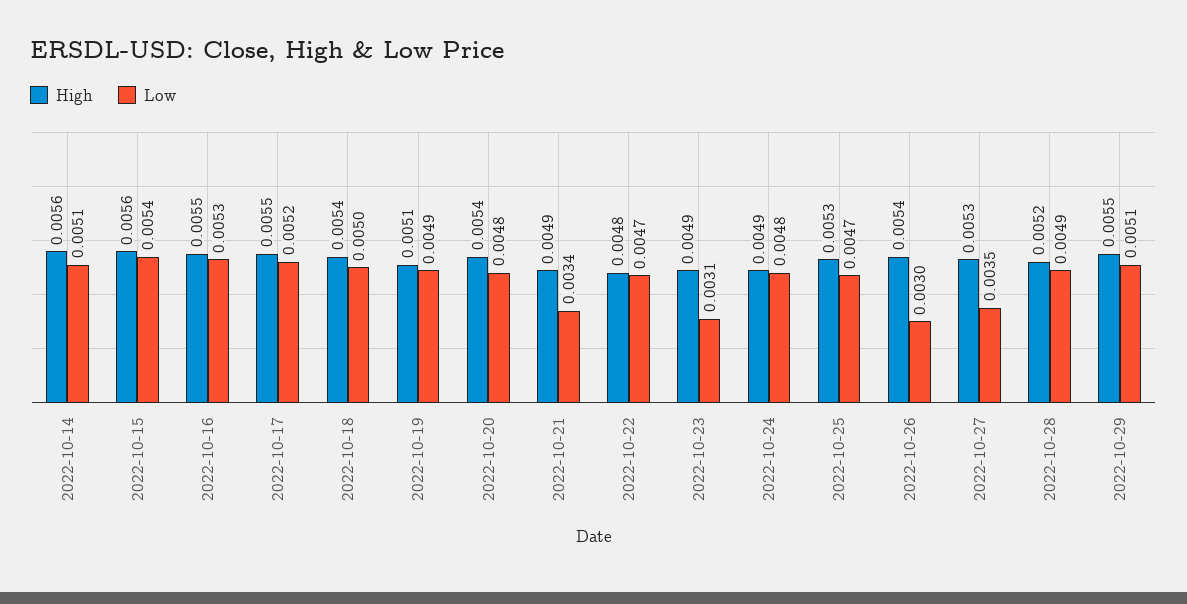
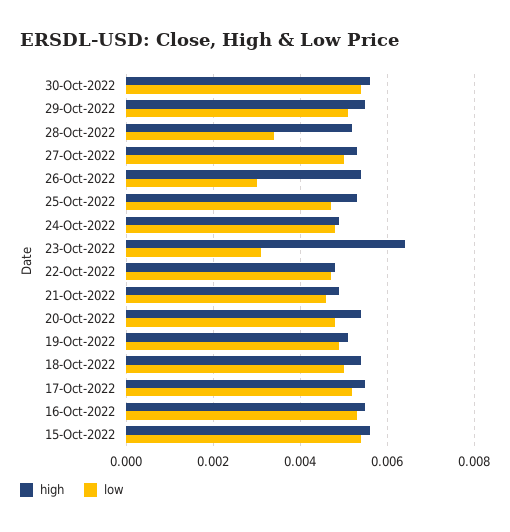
High, 2022-10-14: 0.0056 -> none
Low, 2022-10-14: 0.0051 -> none
Low, 2022-10-21: 0.0034 -> 0.0045
High, 2022-10-23: 0.0049 -> 0.0065
Low, 2022-10-27: 0.0035 -> 0.005
Low, 2022-10-28: 0.0049 -> 0.0035
High, 30-Oct-2022: none -> 0.0055
Low, 30-Oct-2022: none -> 0.0055

